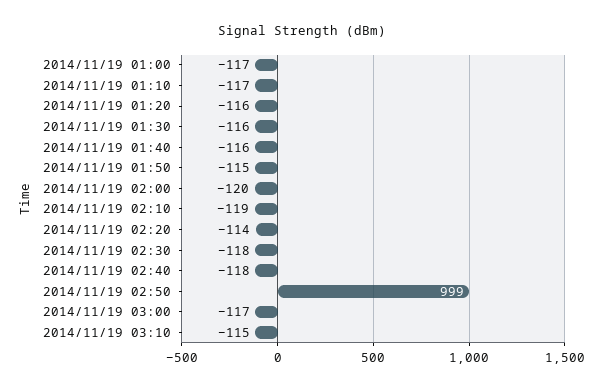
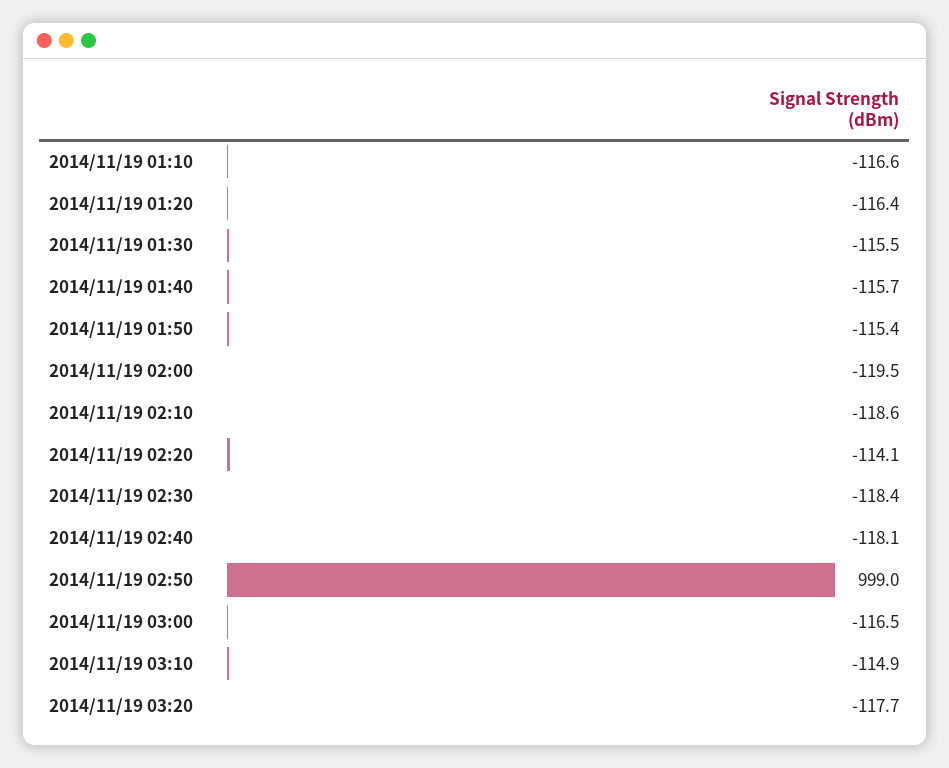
2014/11/19 01:00: -117 -> none
2014/11/19 03:20: none -> -117.7

